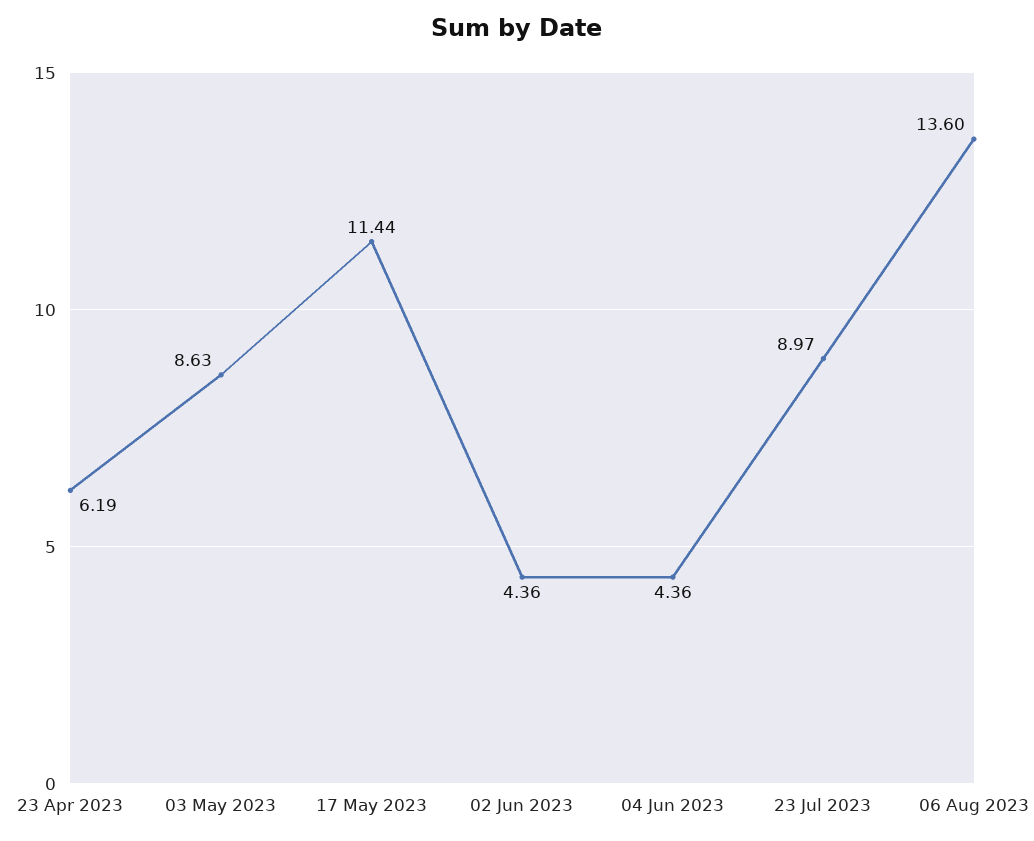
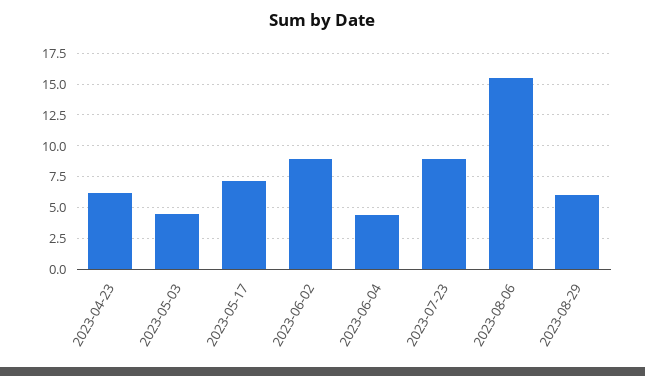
03 May 2023: 8.63 -> 4.5
17 May 2023: 11.44 -> 7
02 Jun 2023: 4.36 -> 9
06 Aug 2023: 13.6 -> 15.5
2023-08-29: none -> 6

